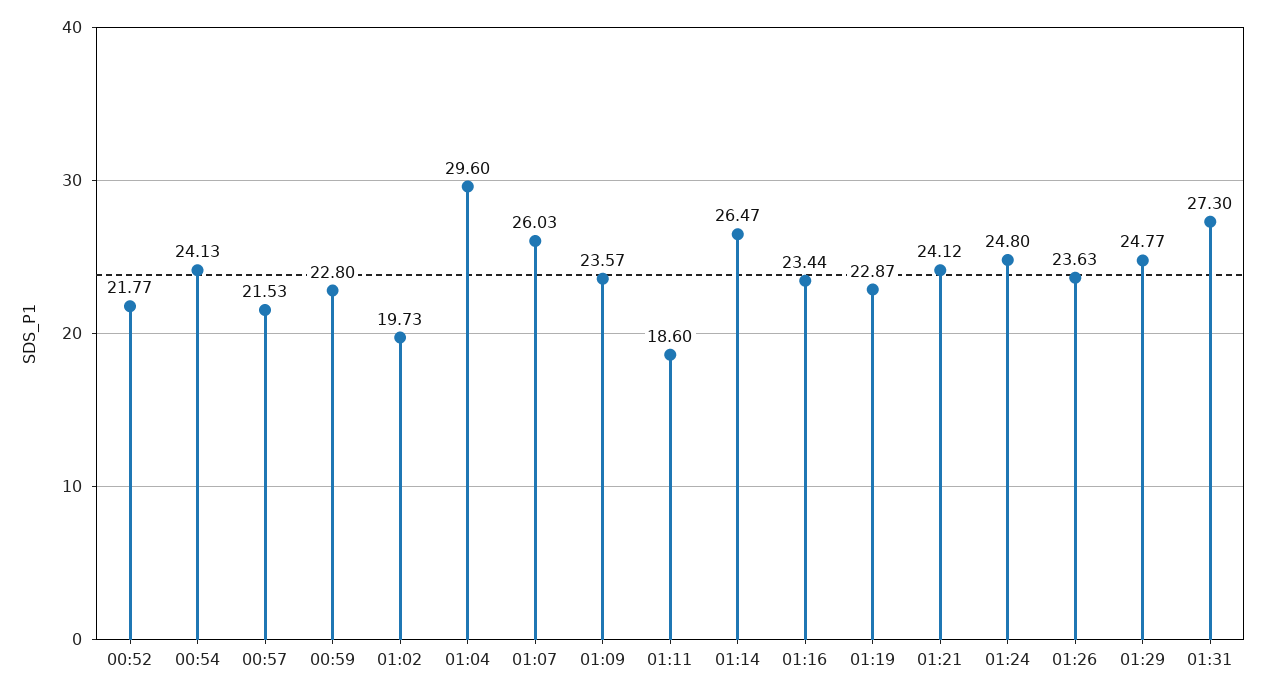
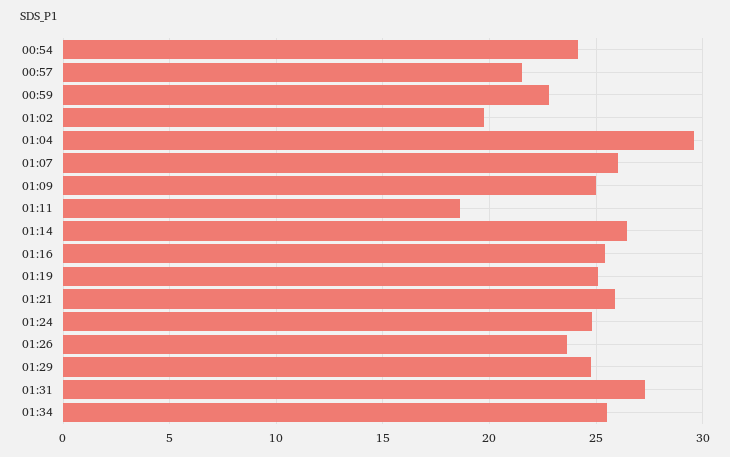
00:52: 21.77 -> none
01:09: 23.57 -> 25
01:16: 23.44 -> 25.5
01:19: 22.87 -> 25
01:21: 24.12 -> 26
01:34: none -> 25.5

